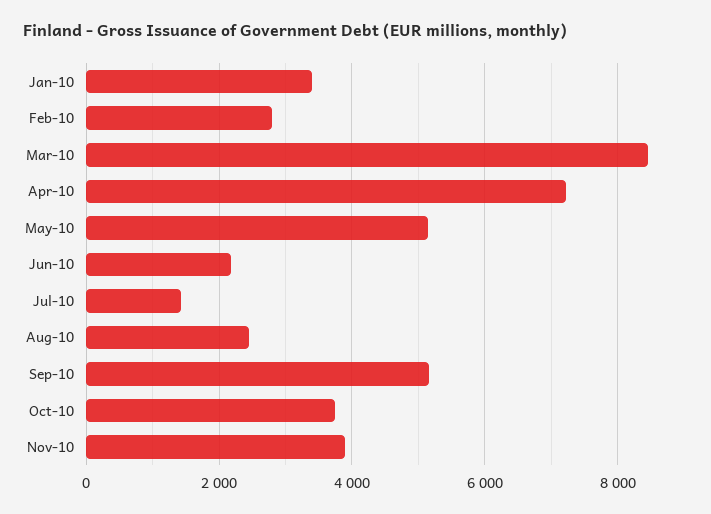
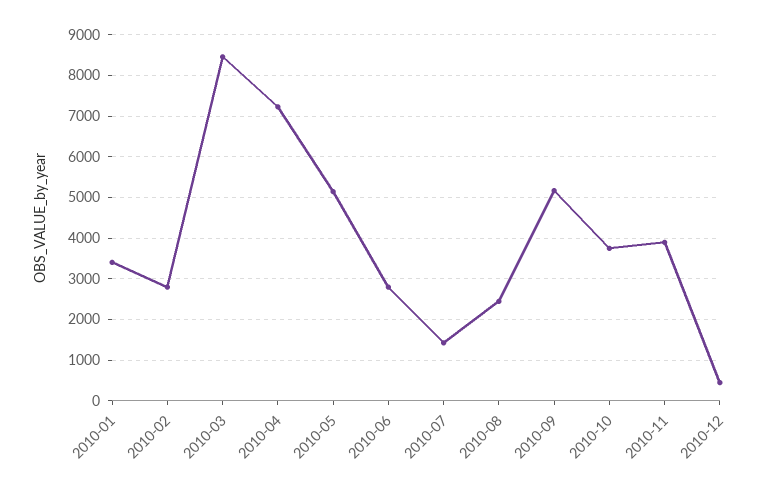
Jun-10: 2200 -> 2800
2010-12: none -> 400

